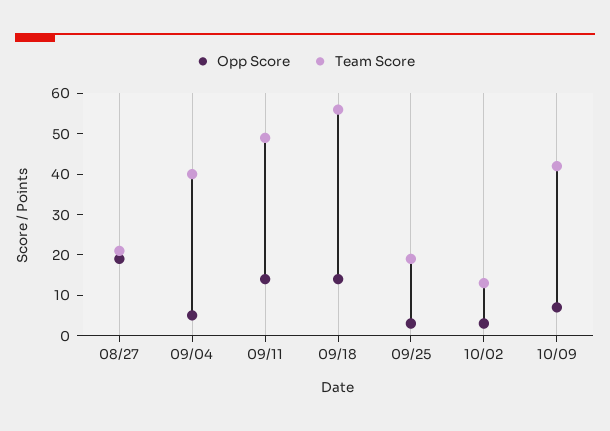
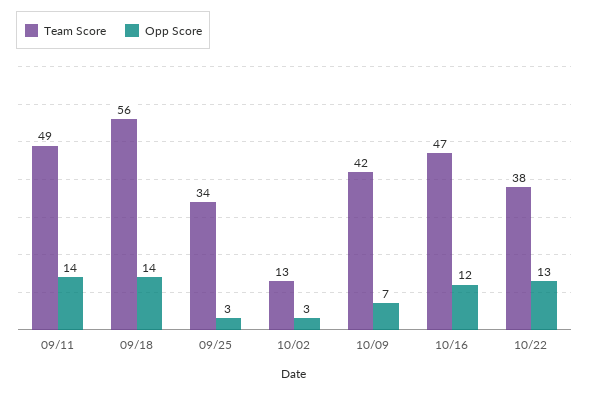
Opp Score, 08/27: 20 -> none
Team Score, 08/27: 20 -> none
Opp Score, 09/04: 5 -> none
Team Score, 09/04: 40 -> none
Team Score, 09/25: 20 -> 34
Team Score, 10/16: none -> 47
Opp Score, 10/16: none -> 12
Team Score, 10/22: none -> 38
Opp Score, 10/22: none -> 13

